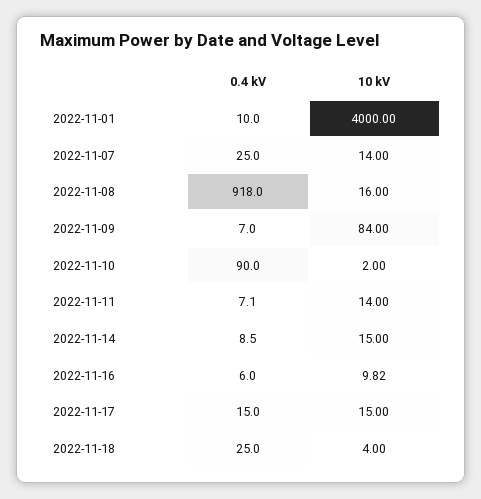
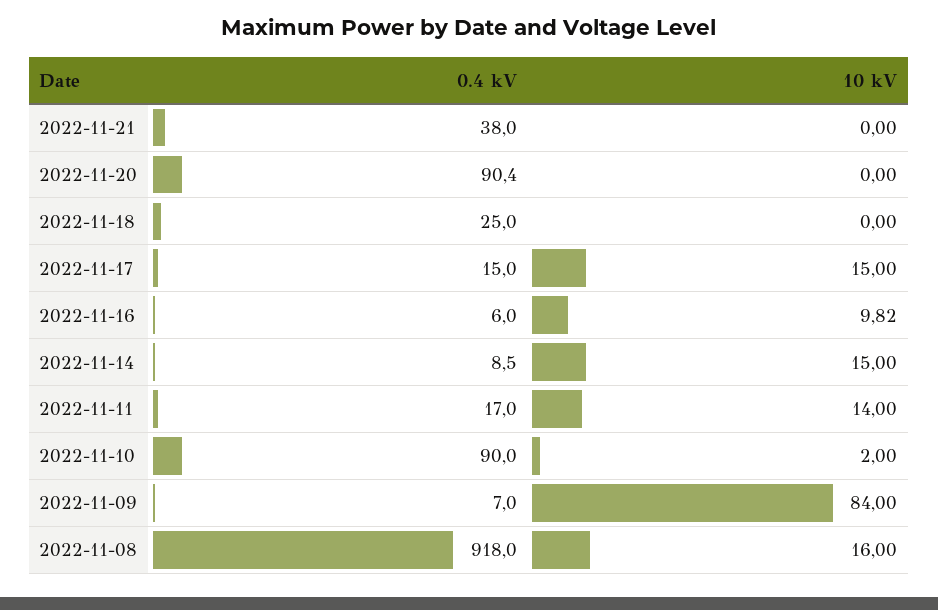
0.4 kV, 2022-11-01: 10 -> none
10 kV, 2022-11-01: 4000 -> none
0.4 kV, 2022-11-07: 25 -> none
10 kV, 2022-11-07: 14 -> none
0.4 kV, 2022-11-11: 7.1 -> 17
10 kV, 2022-11-18: 4 -> 0
0.4 kV, 2022-11-21: none -> 38
10 kV, 2022-11-21: none -> 0
0.4 kV, 2022-11-20: none -> 90.4
10 kV, 2022-11-20: none -> 0

